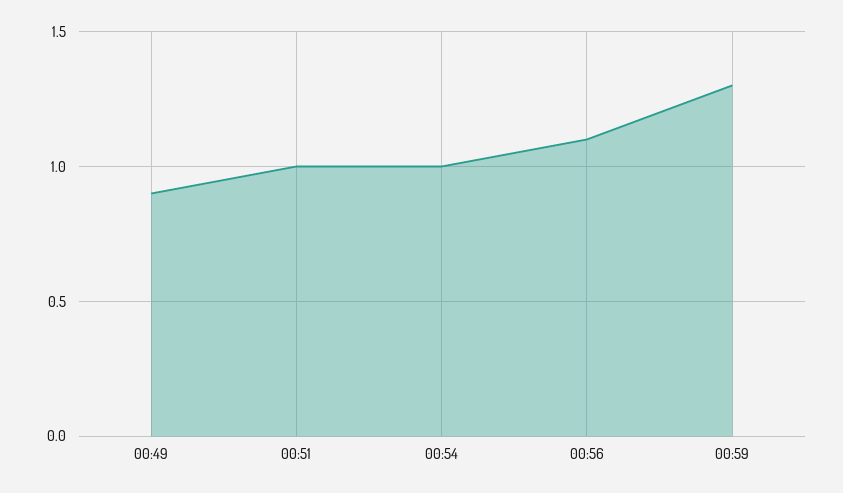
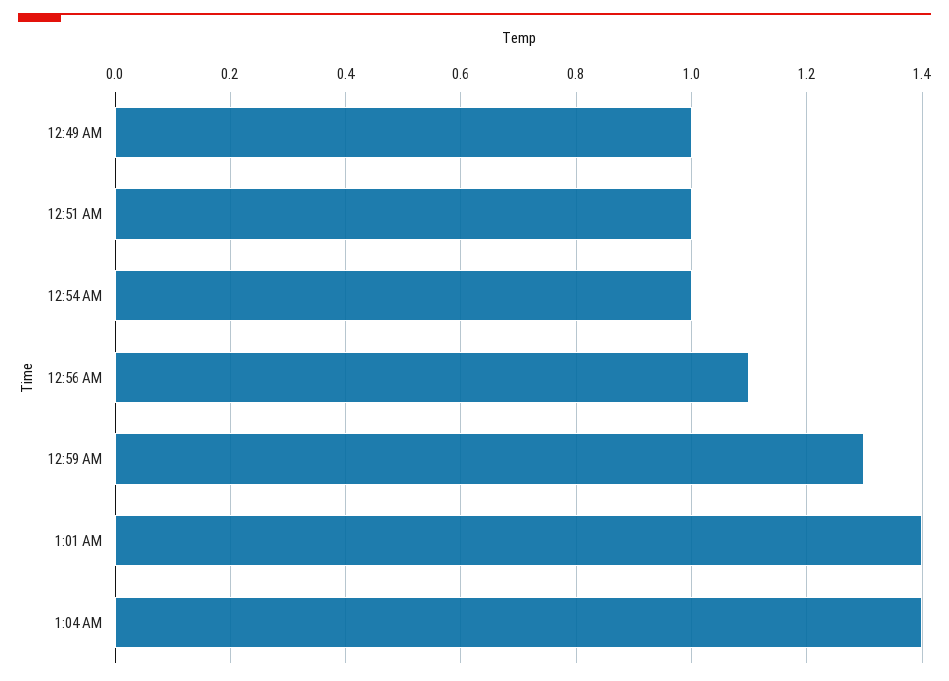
00:49: 0.9 -> 1
1:01 AM: none -> 1.4
1:04 AM: none -> 1.4

